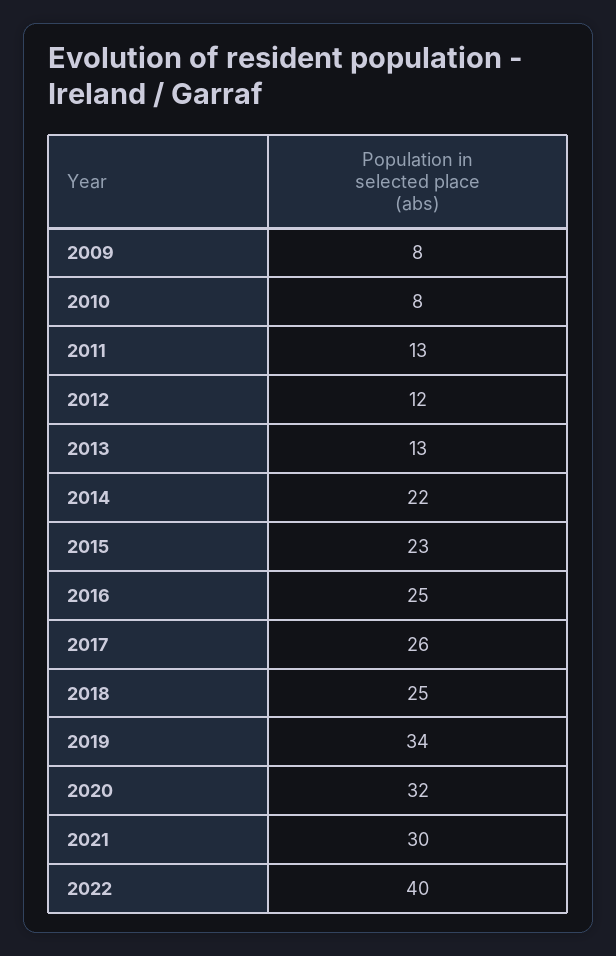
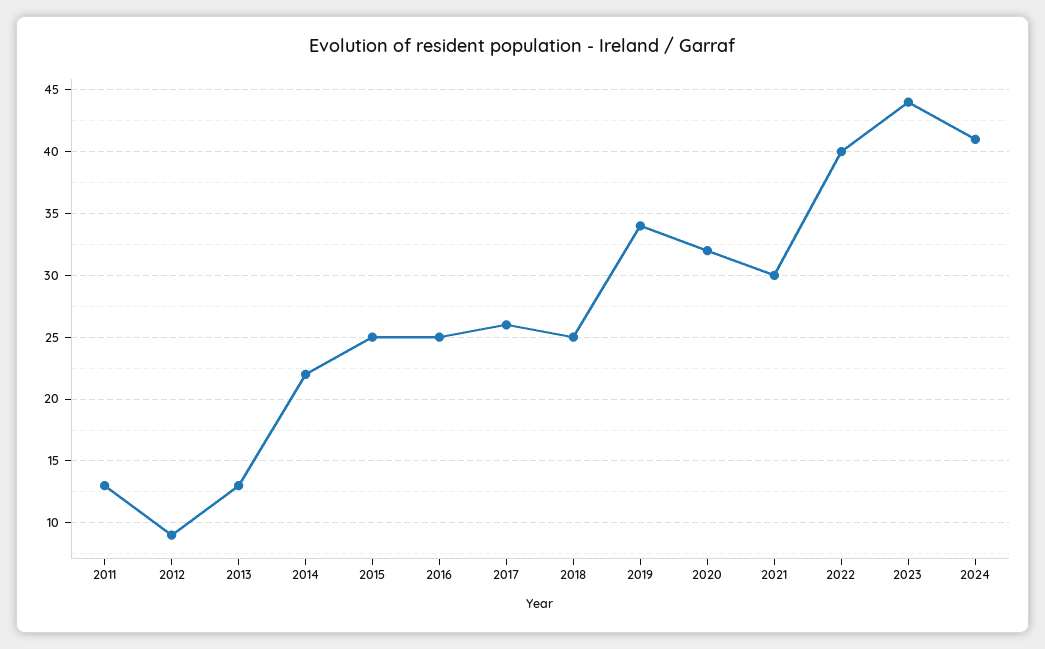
2009: 8 -> none
2010: 8 -> none
2012: 12 -> 9
2015: 23 -> 25
2023: none -> 44
2024: none -> 41

